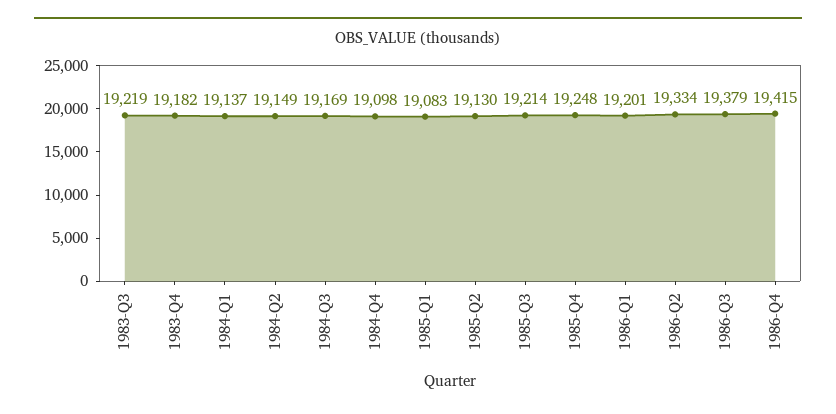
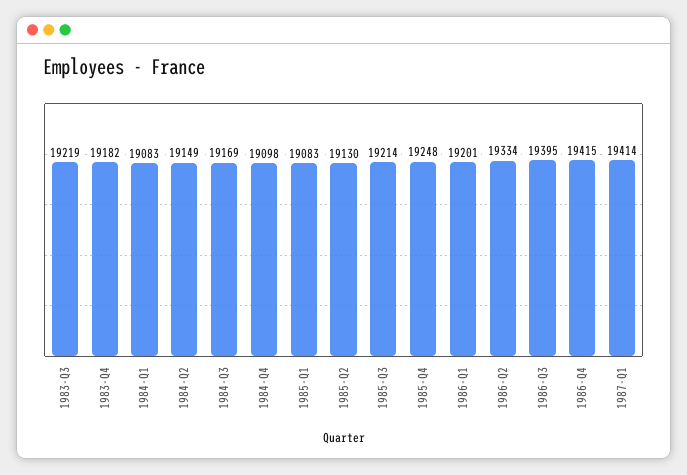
1984-Q1: 19137 -> 19083
1986-Q3: 19379 -> 19395
1987-Q1: none -> 19414

